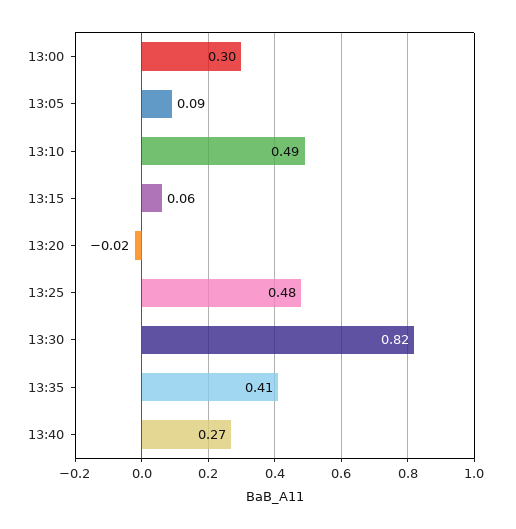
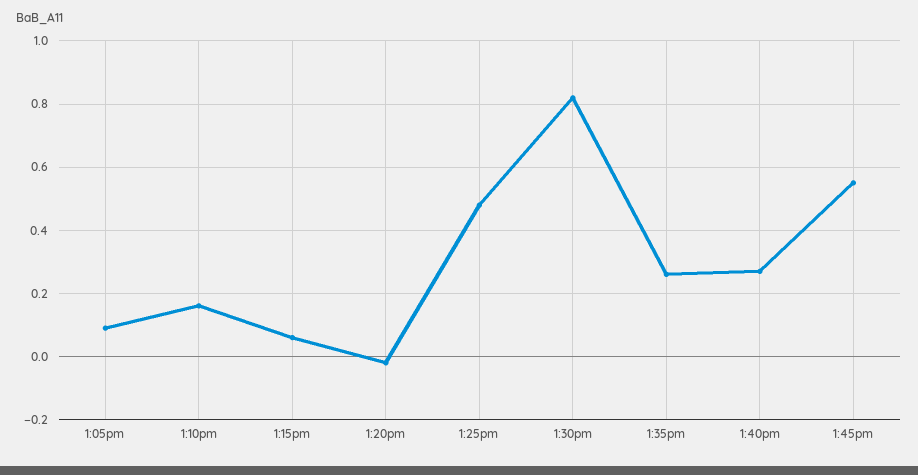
13:00: 0.3 -> none
13:10: 0.49 -> 0.15
13:35: 0.41 -> 0.25
1:45pm: none -> 0.55

